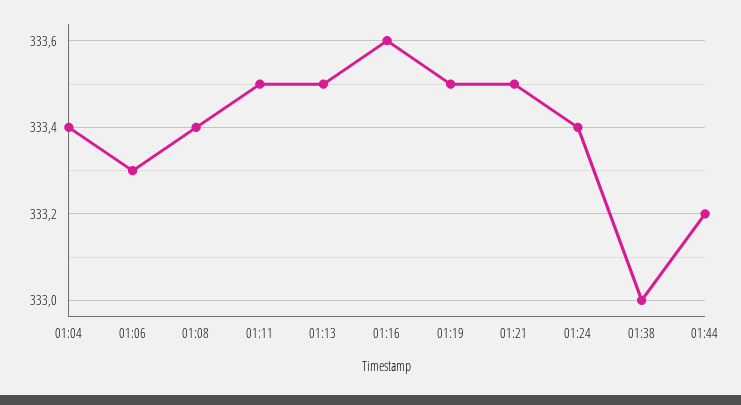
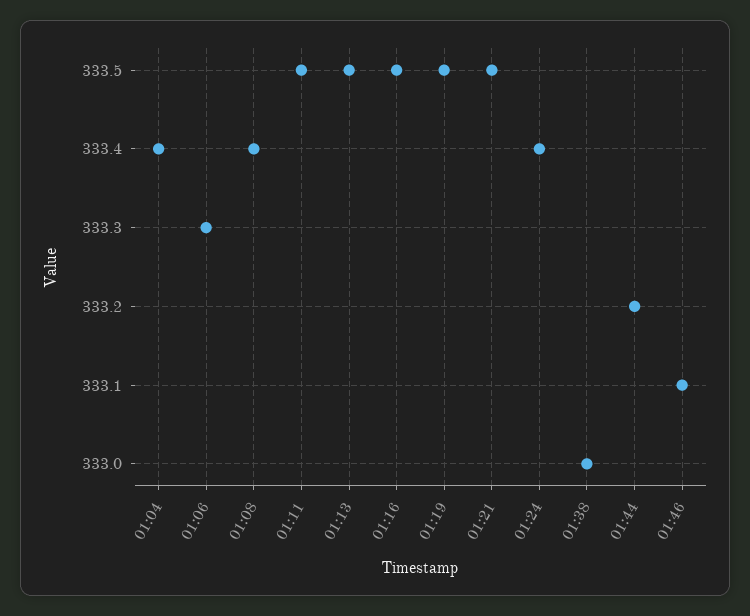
01:16: 333.6 -> 333.5
01:46: none -> 333.1

